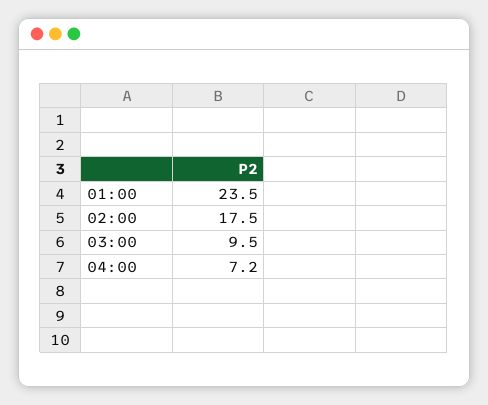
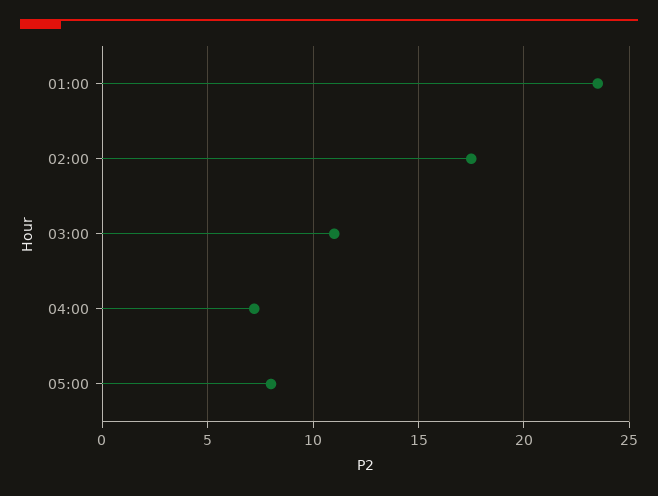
03:00: 9.5 -> 11
05:00: none -> 8

